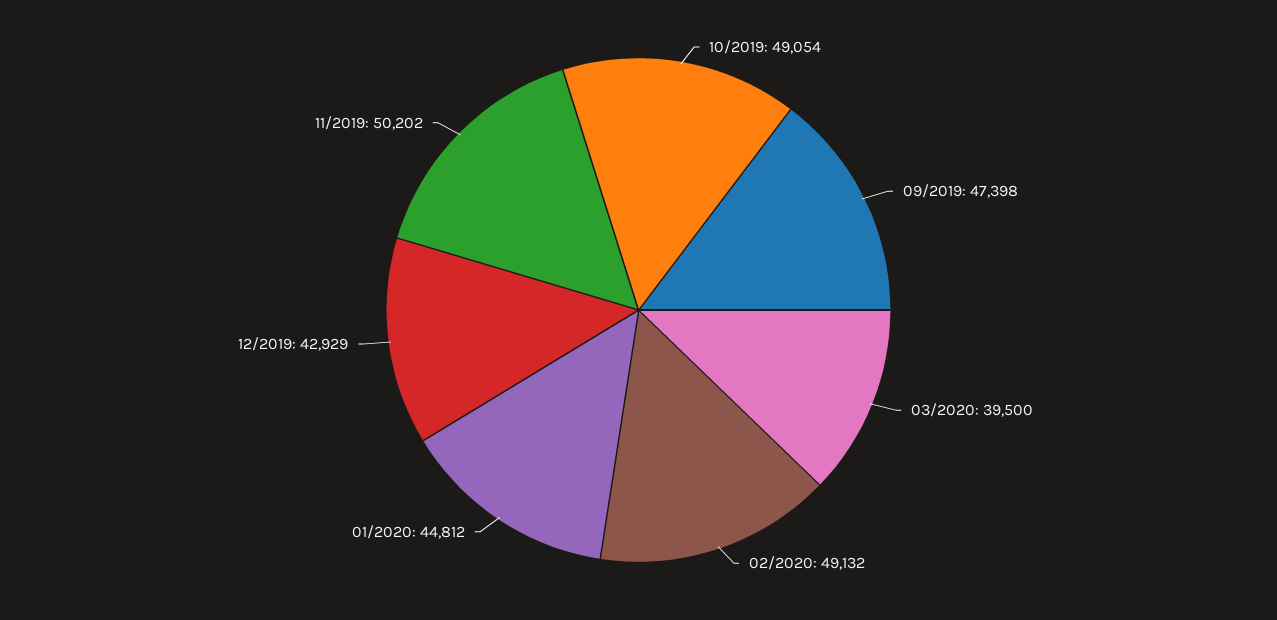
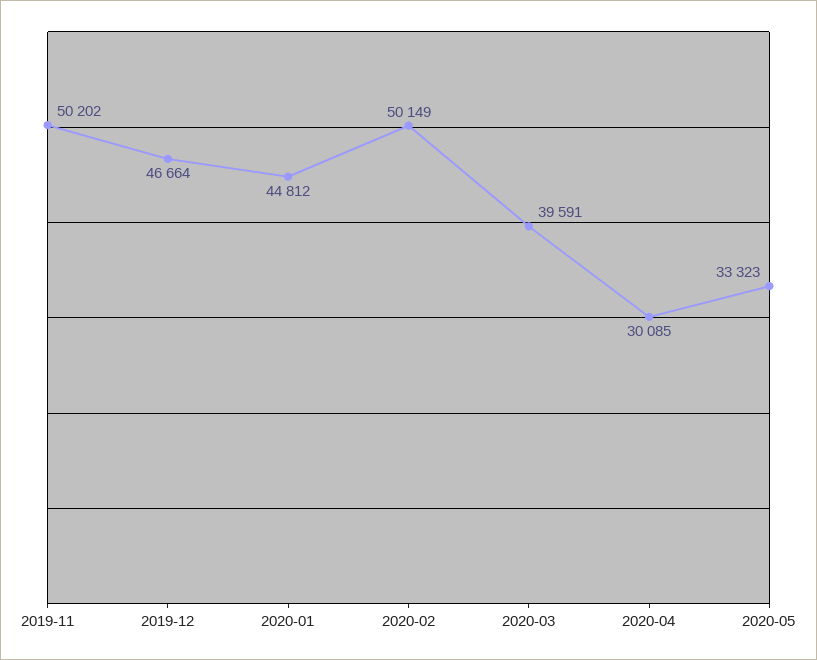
10/2019: 49054 -> none
09/2019: 47398 -> none
03/2020: 39500 -> 39591
02/2020: 49132 -> 50149
12/2019: 42929 -> 46664
2020-04: none -> 30085
2020-05: none -> 33323

